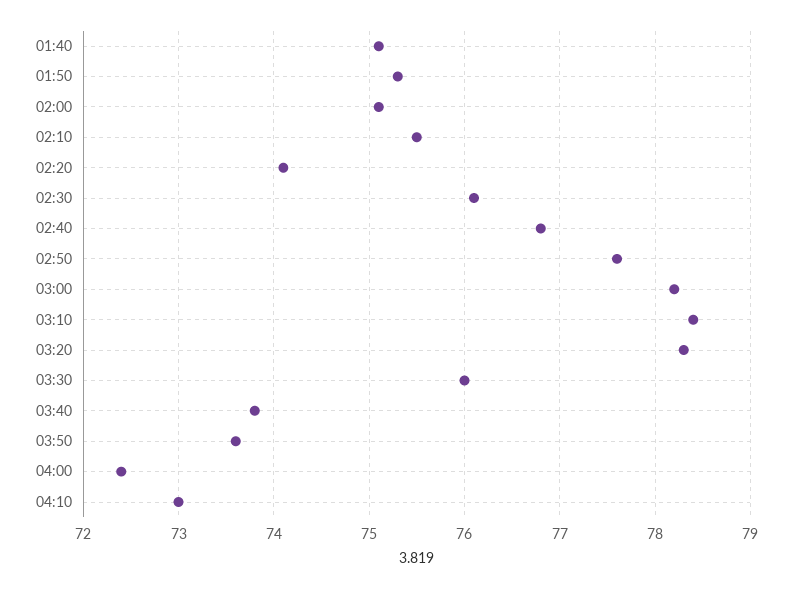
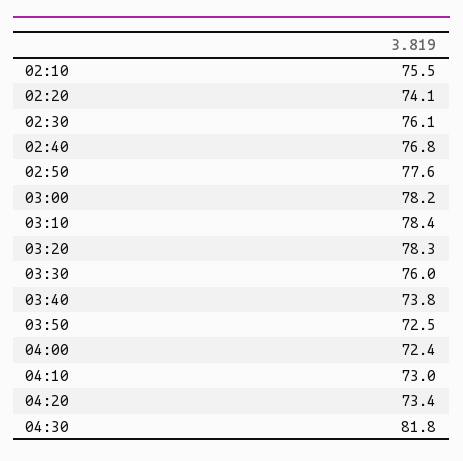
01:40: 75.1 -> none
01:50: 75.3 -> none
02:00: 75.1 -> none
03:50: 73.6 -> 72.5
04:20: none -> 73.4
04:30: none -> 81.8

